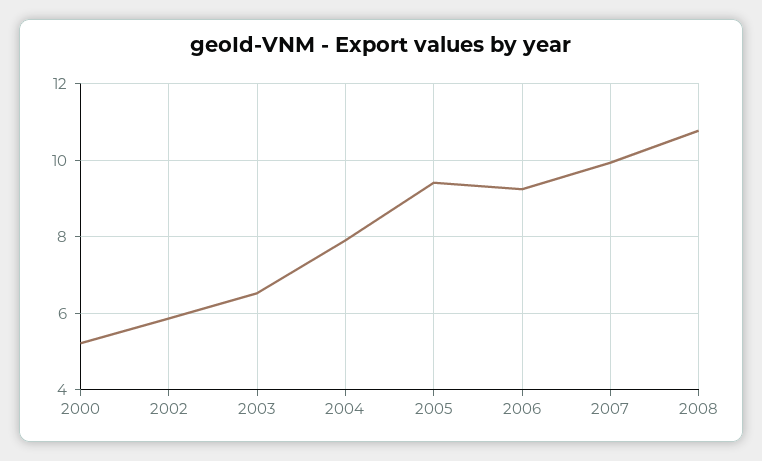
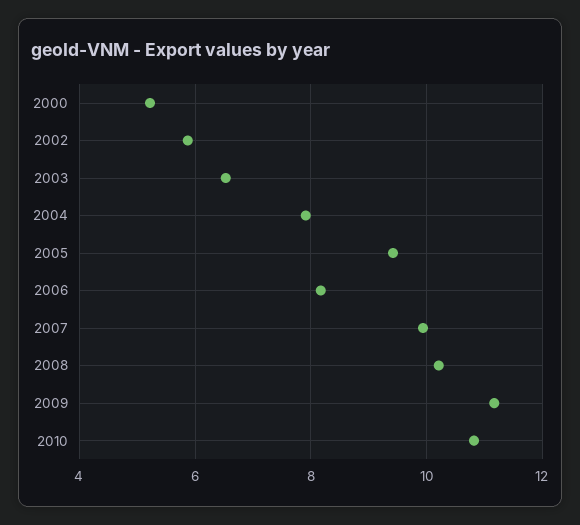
2006: 9.2 -> 8.2
2008: 10.8 -> 10.2
2009: none -> 11.2
2010: none -> 10.8

